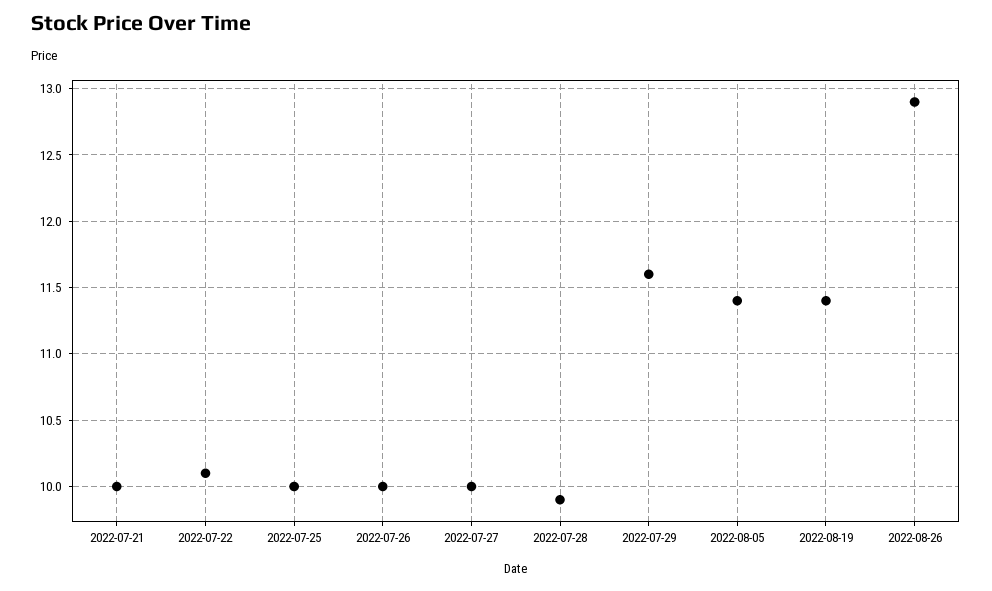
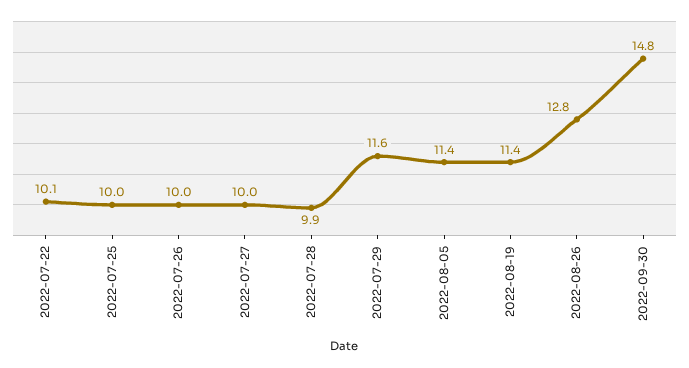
2022-07-21: 10 -> none
2022-08-26: 12.9 -> 12.8
2022-09-30: none -> 14.8

